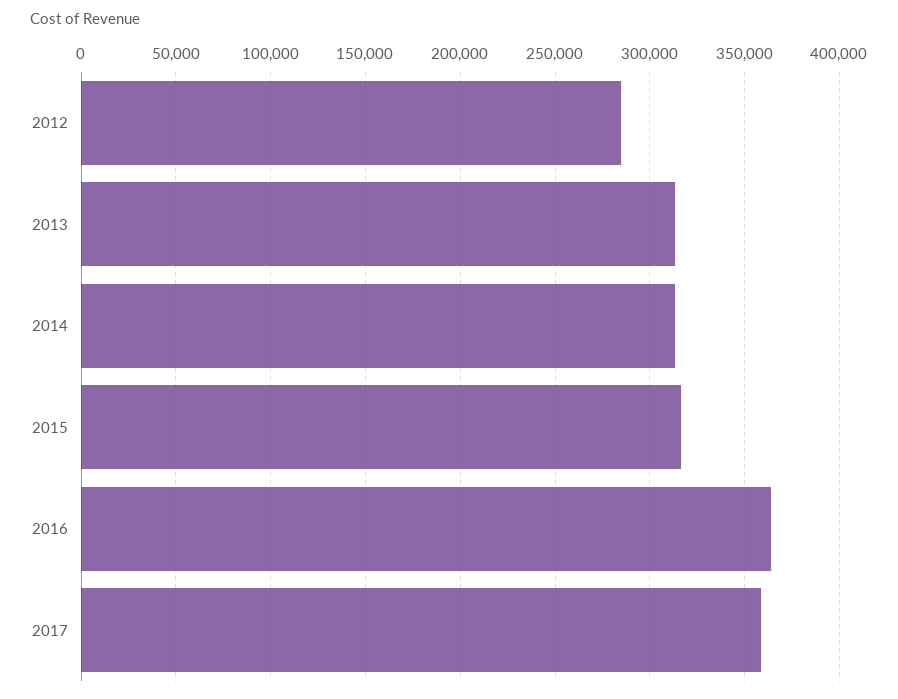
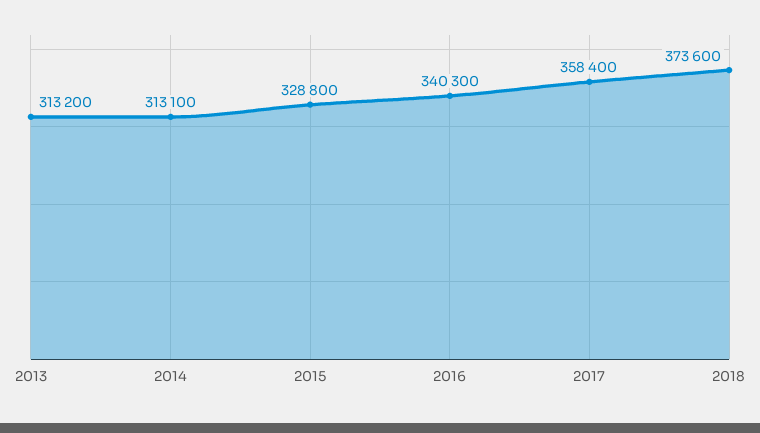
2012: 285000 -> none
2015: 315000 -> 328800
2016: 365000 -> 340300
2018: none -> 373600

